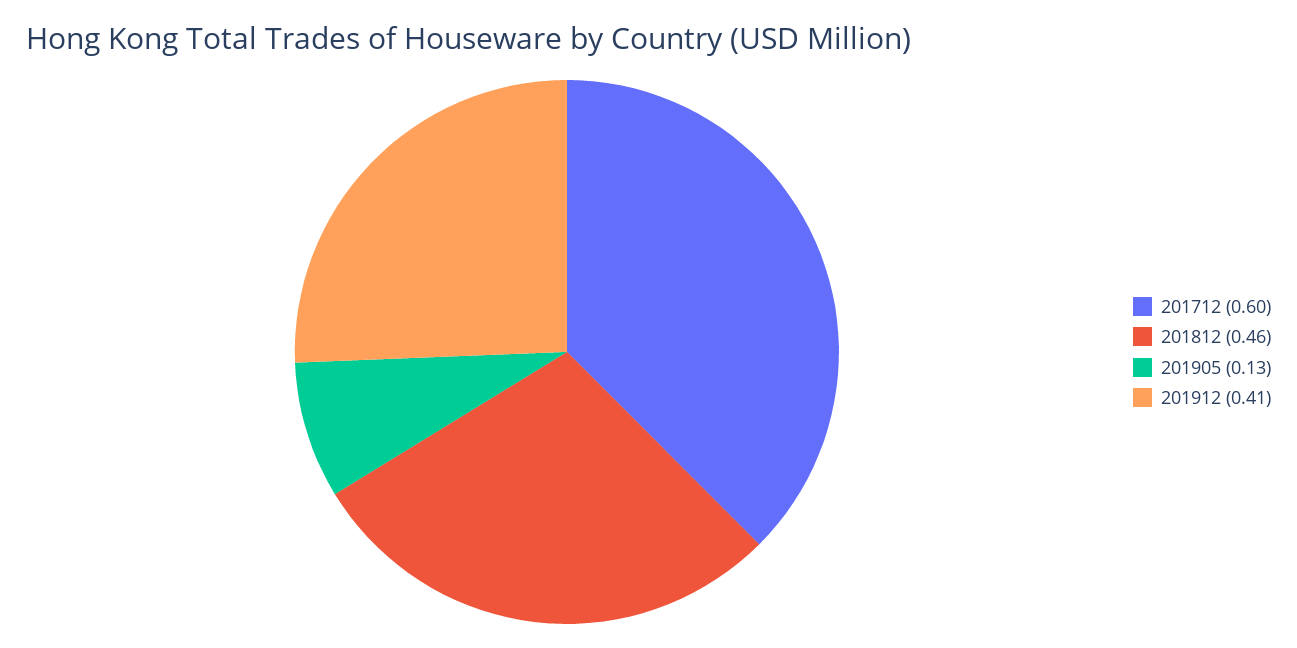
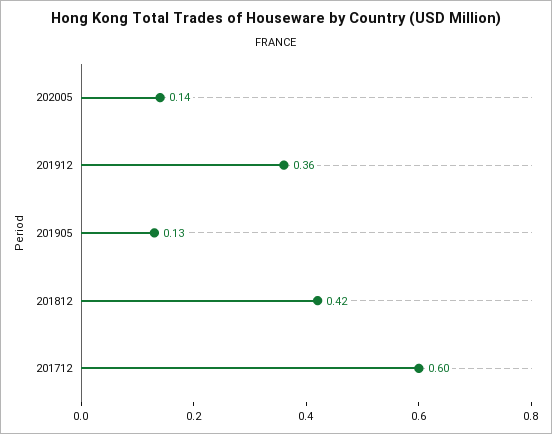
201812: 0.46 -> 0.42
201912: 0.41 -> 0.36
202005: none -> 0.14

